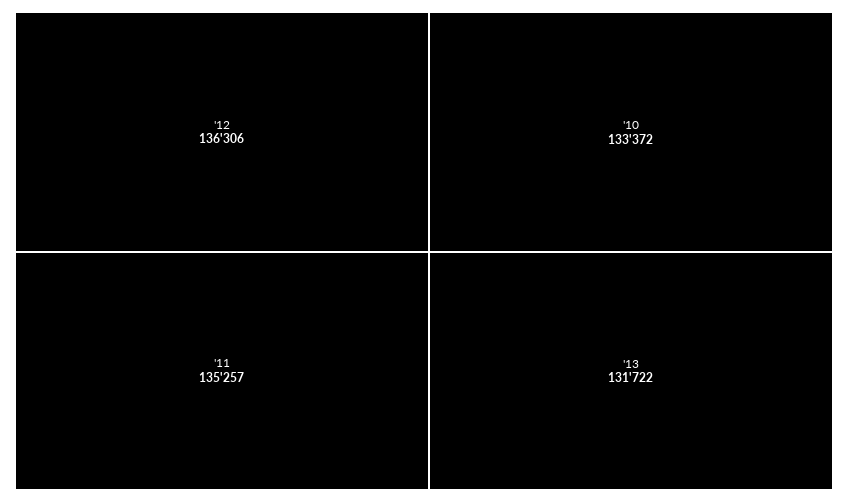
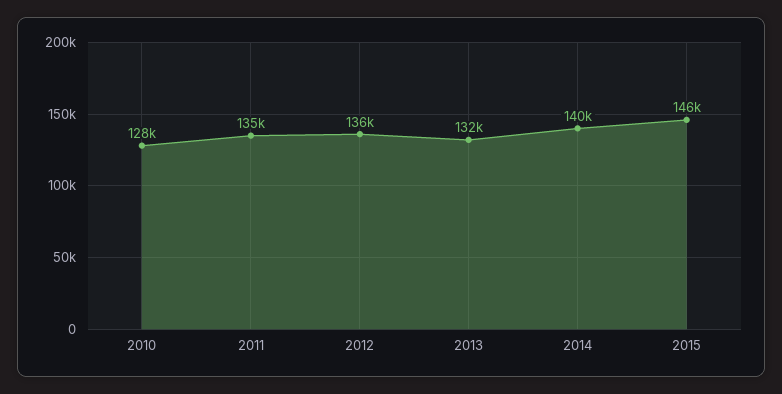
'10: 133372 -> 128000
2014: none -> 140000
2015: none -> 146000

